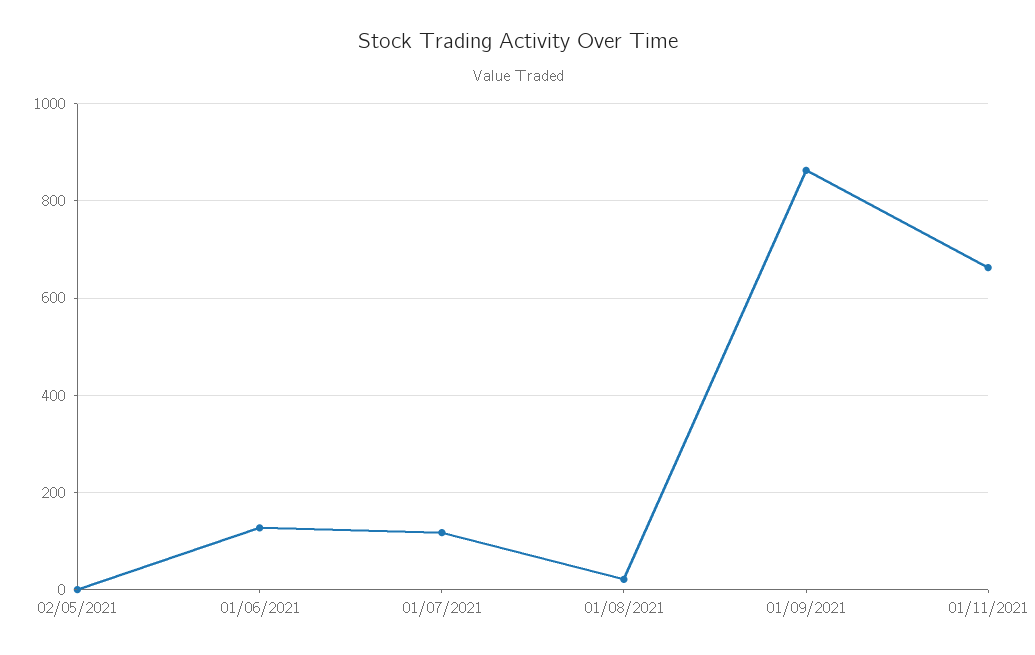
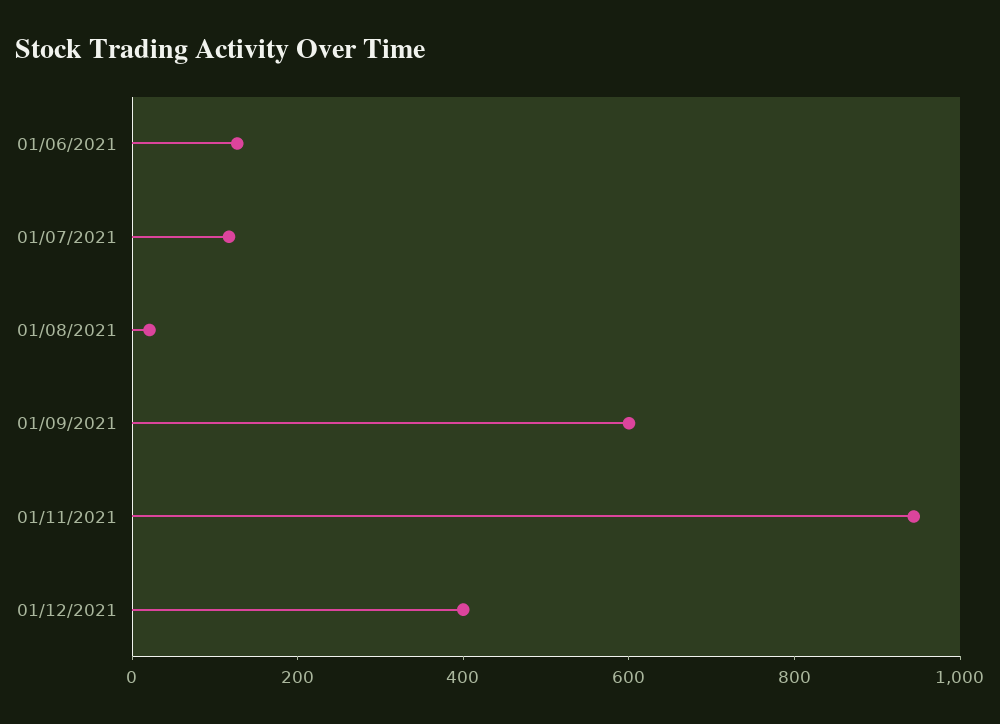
02/05/2021: 0 -> none
01/09/2021: 860 -> 600
01/11/2021: 660 -> 950
01/12/2021: none -> 400

